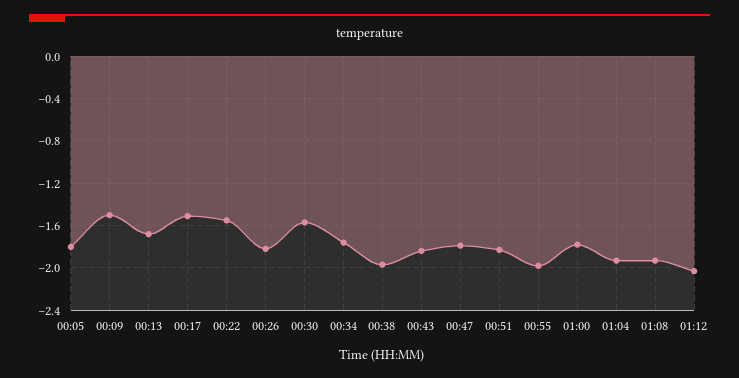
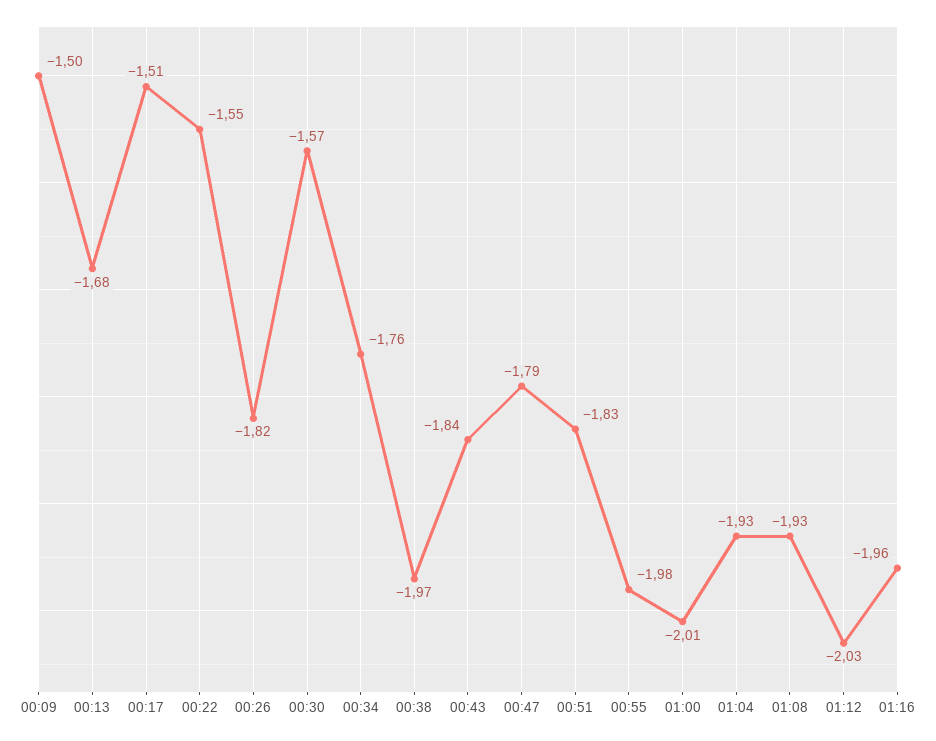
00:05: -1.8 -> none
01:00: -1.8 -> -2.01
01:16: none -> -1.96

